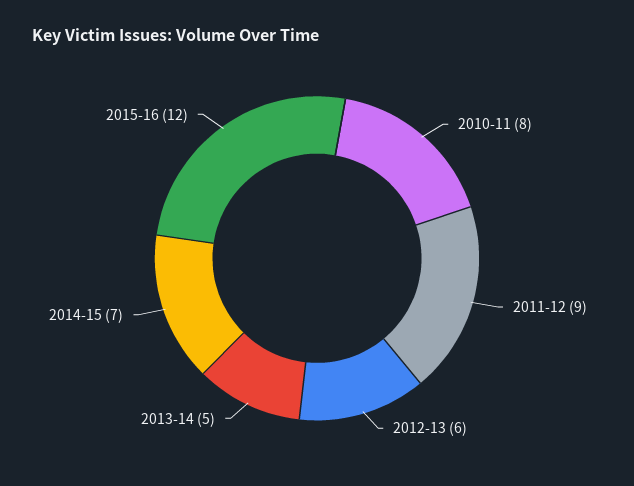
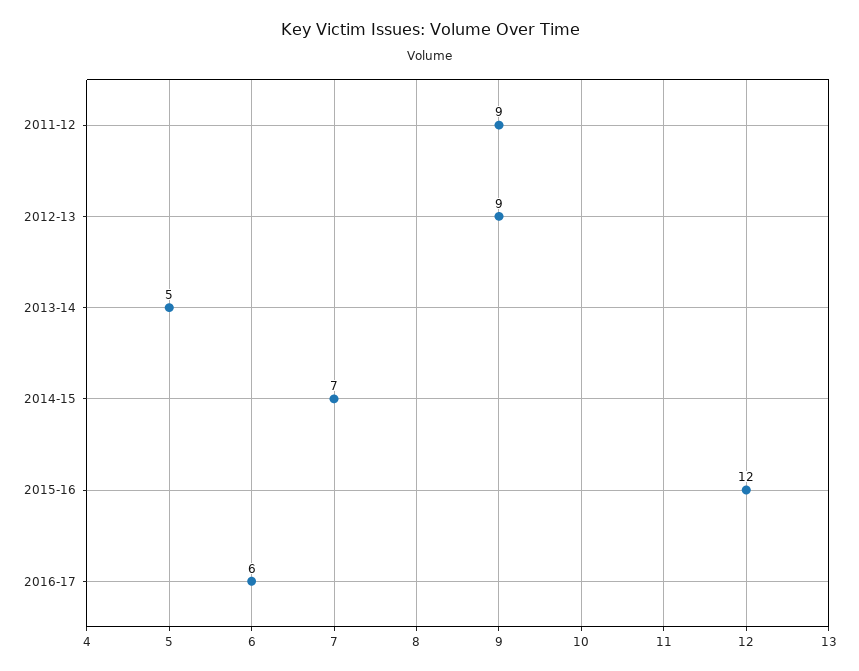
2010-11: 8 -> none
2012-13: 6 -> 9
2016-17: none -> 6

